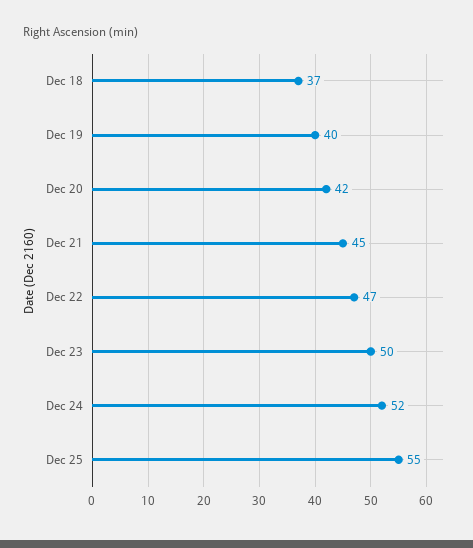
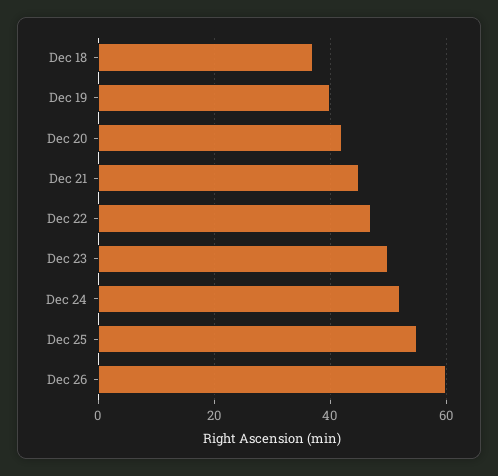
Dec 26: none -> 60

